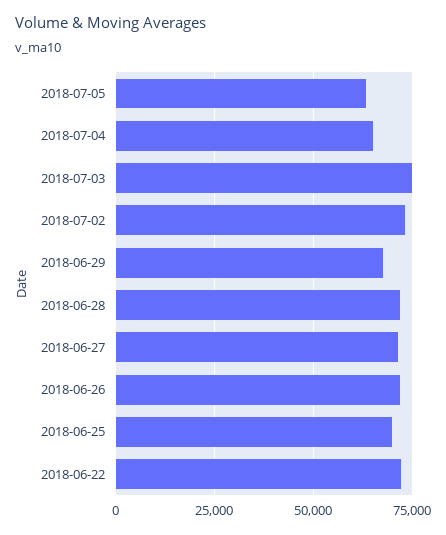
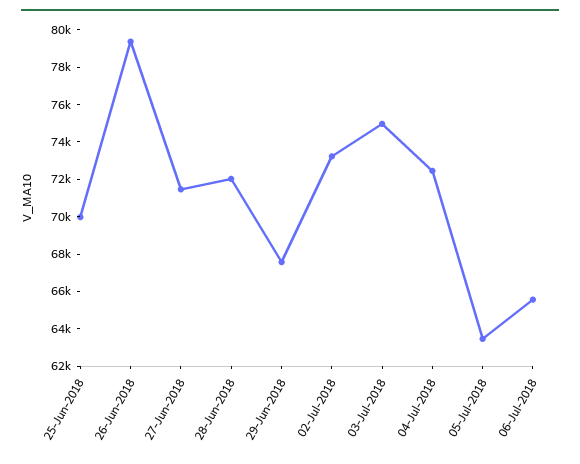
2018-07-04: 65000 -> 72500
2018-06-26: 72500 -> 79500
2018-06-22: 72500 -> none
06-Jul-2018: none -> 65500

